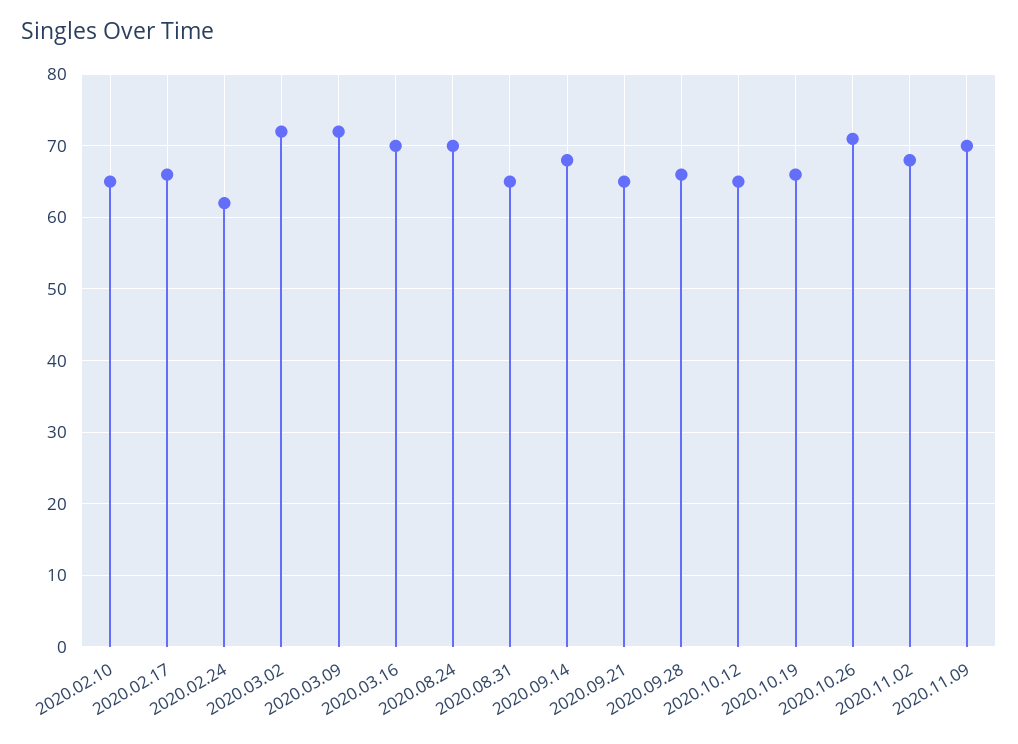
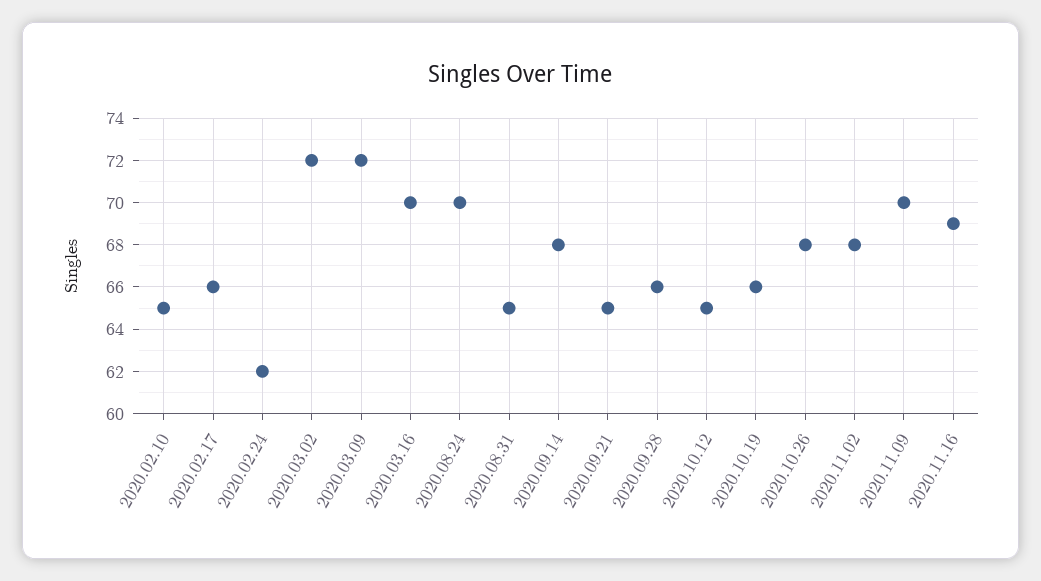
2020.10.26: 71 -> 68
2020.11.16: none -> 69

